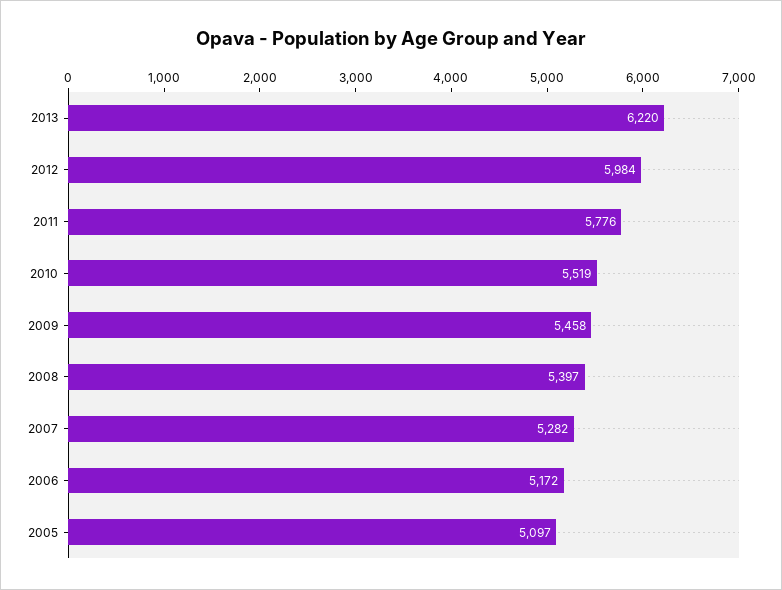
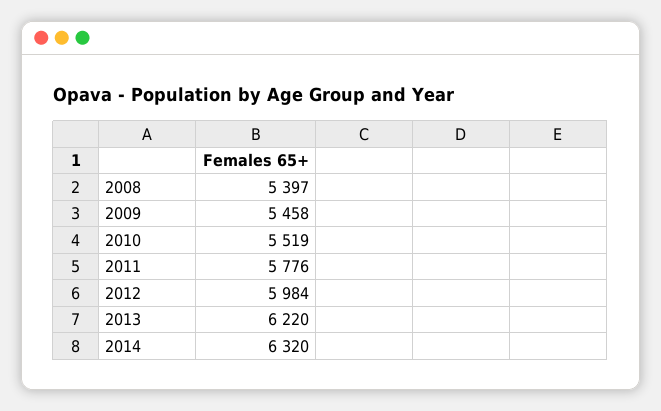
2007: 5282 -> none
2006: 5172 -> none
2005: 5097 -> none
2014: none -> 6320

